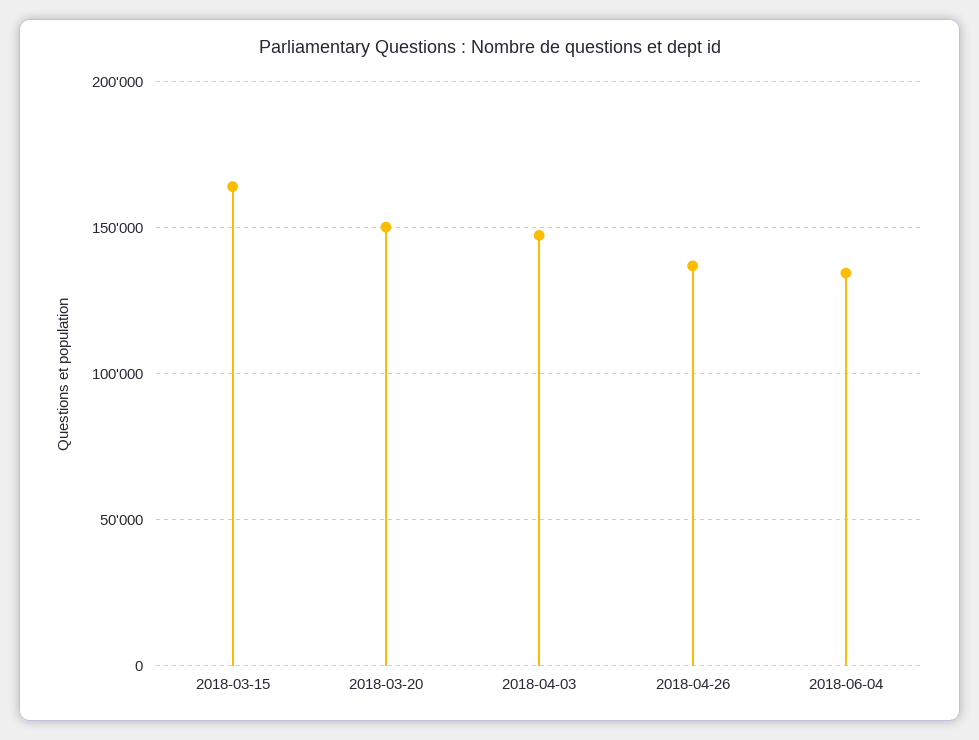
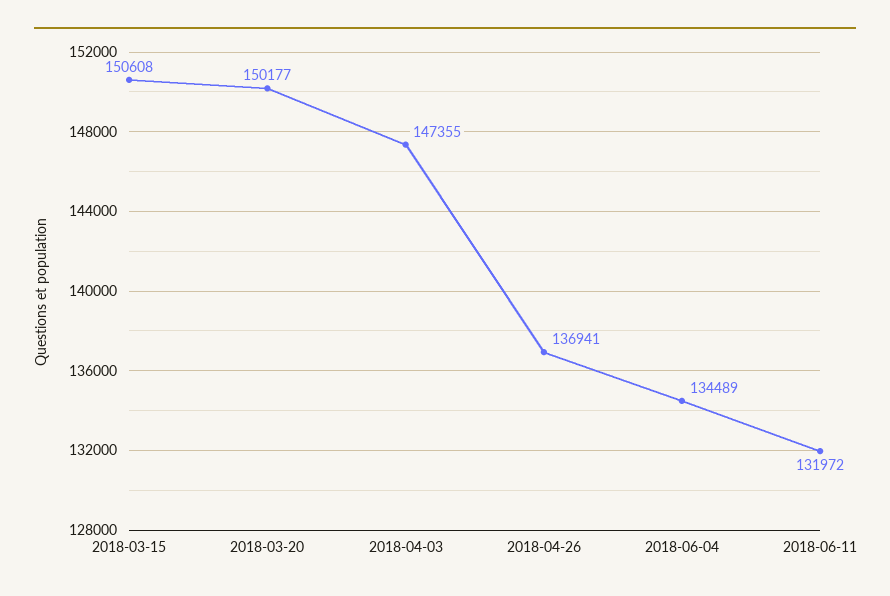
2018-03-15: 165000 -> 150608
2018-06-11: none -> 131972

